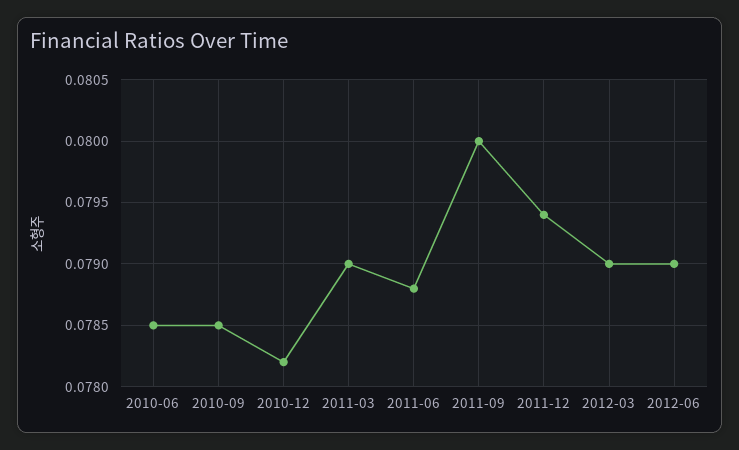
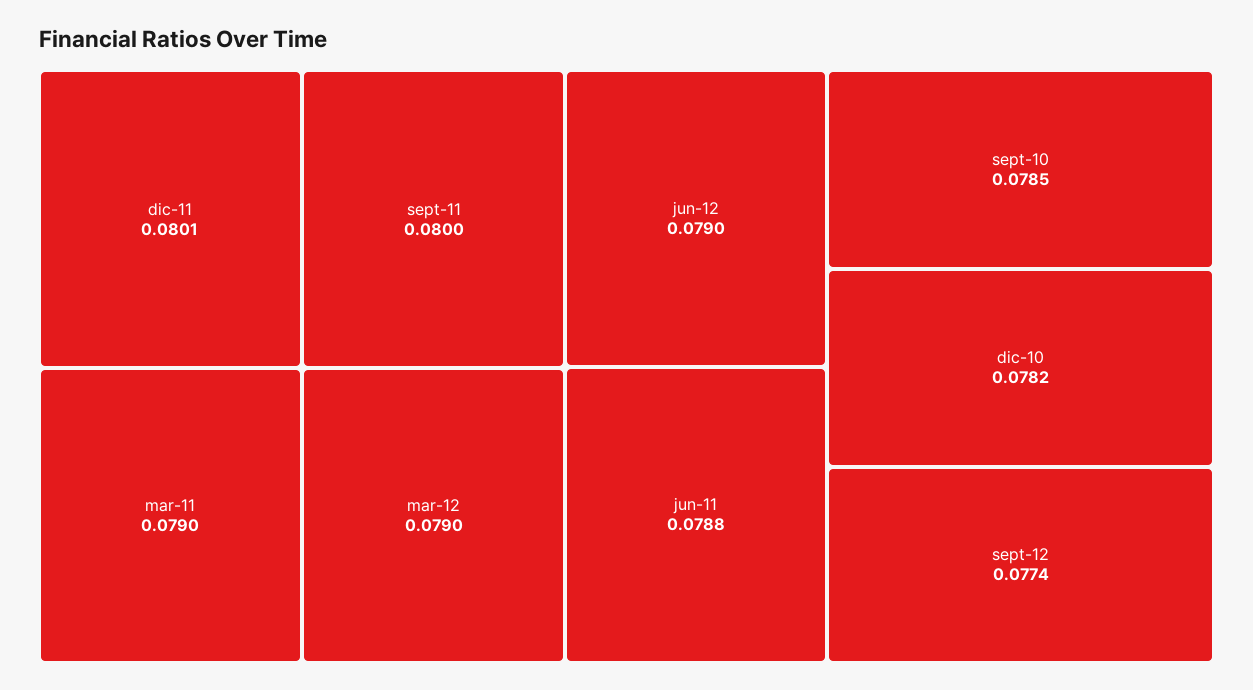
2010-06: 0.0785 -> none
2011-12: 0.0794 -> 0.0801
sept-12: none -> 0.0774

